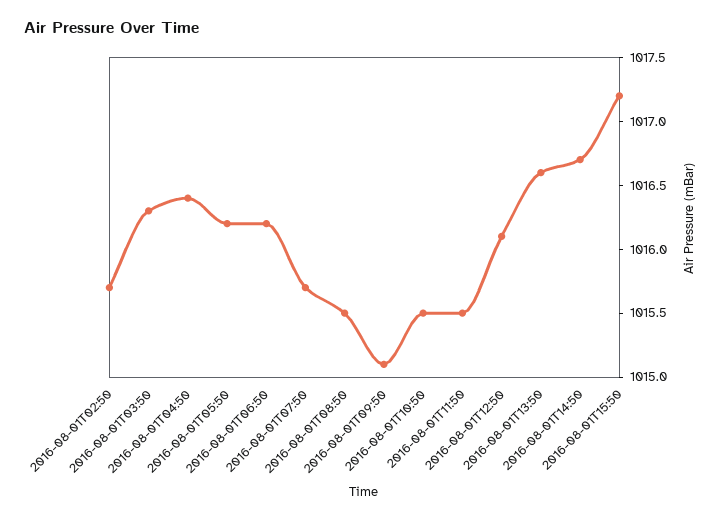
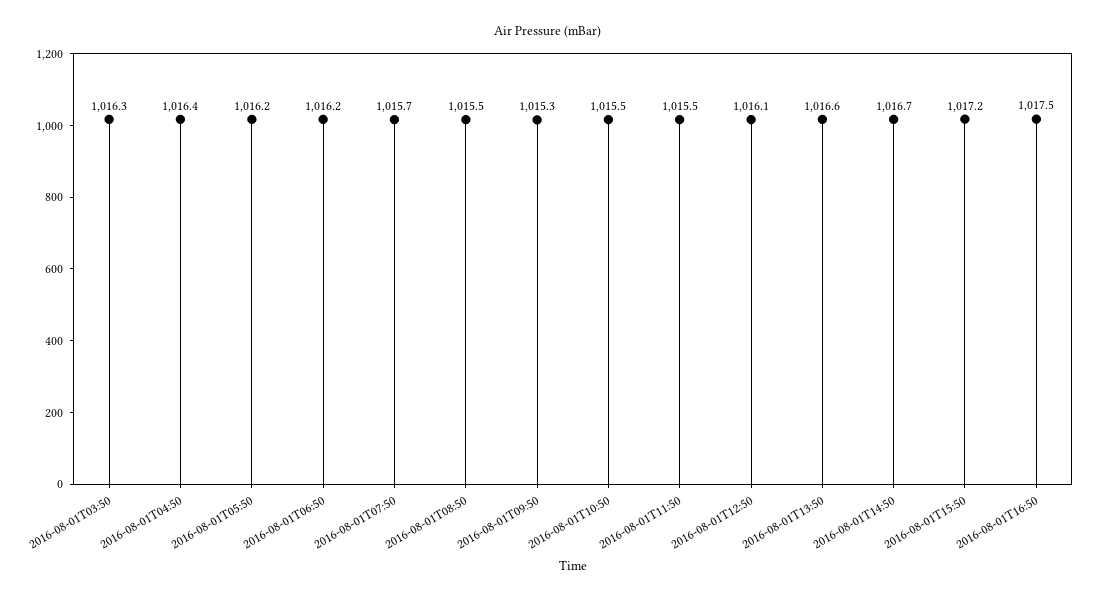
2016-08-01T02:50: 1015.7 -> none
2016-08-01T09:50: 1015.1 -> 1015.3
2016-08-01T16:50: none -> 1017.5

